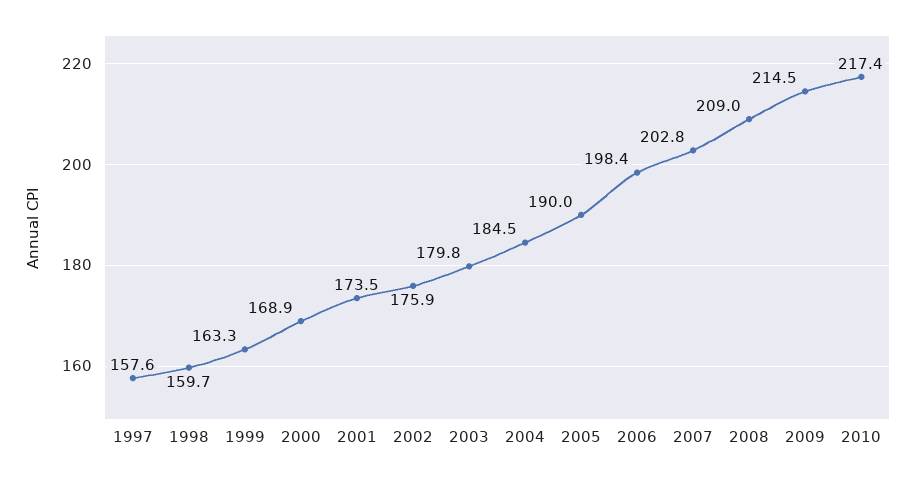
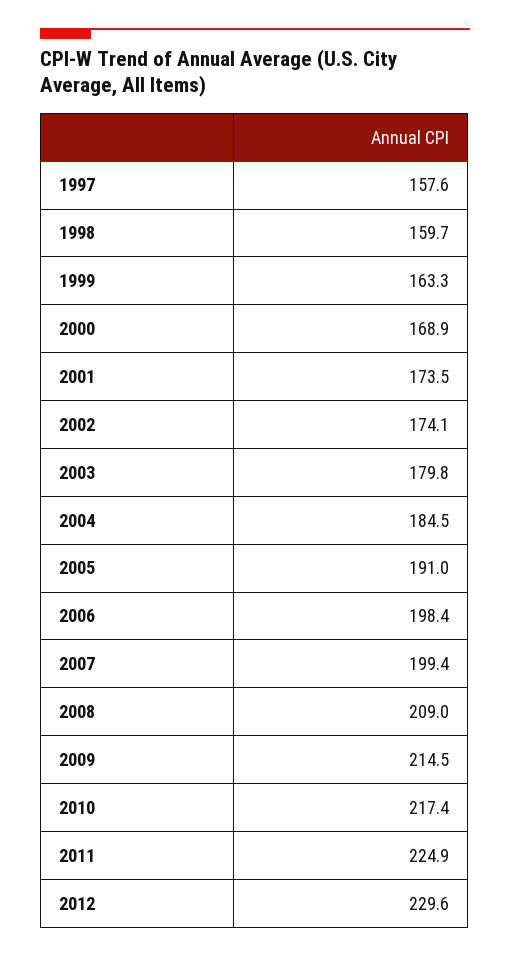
2002: 175.9 -> 174.1
2005: 190 -> 191
2007: 202.8 -> 199.4
2011: none -> 224.9
2012: none -> 229.6

